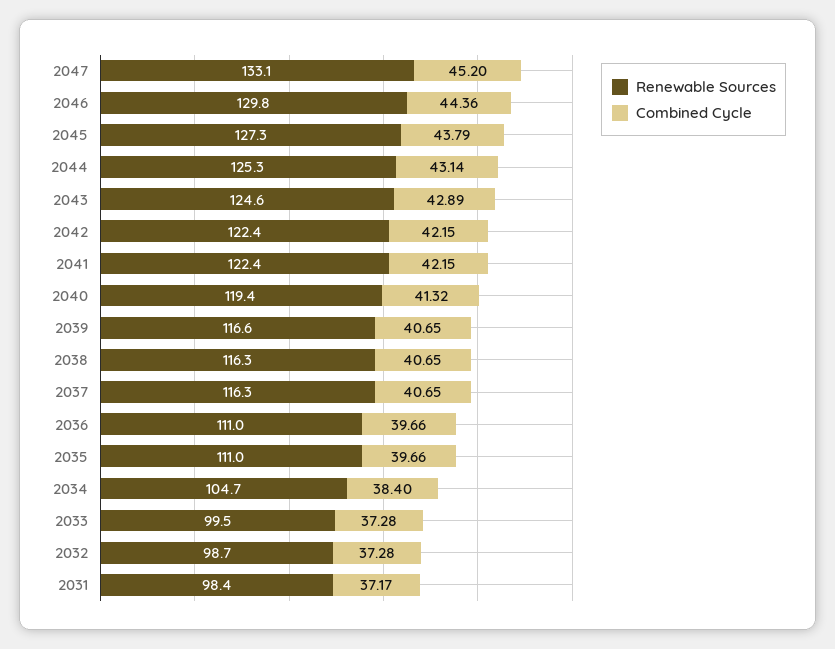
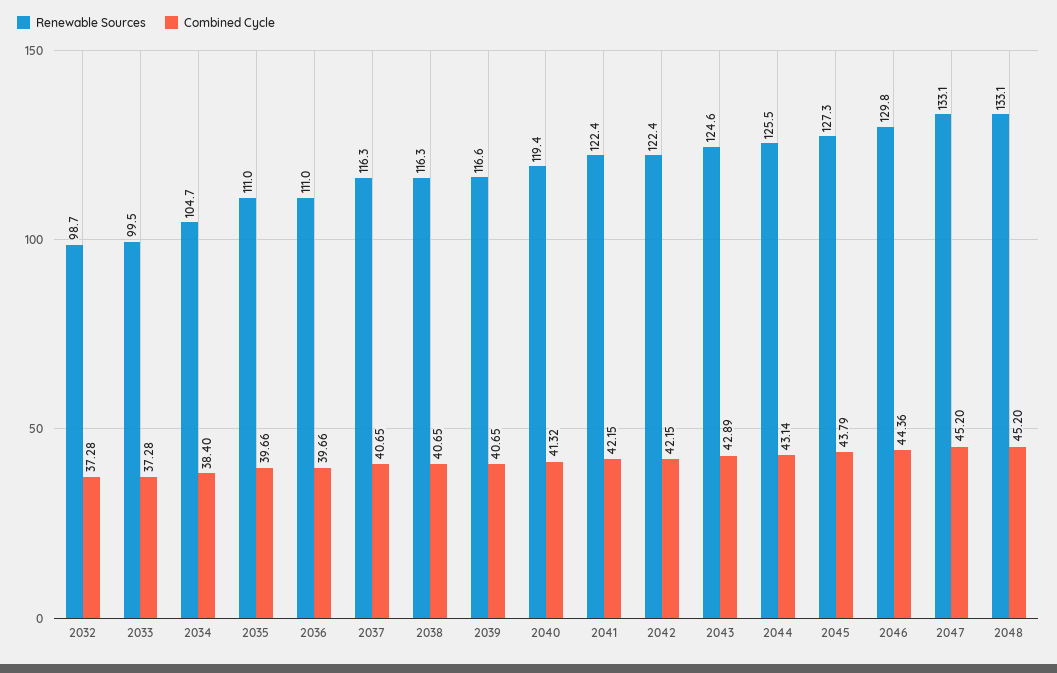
Renewable Sources, 2044: 125.3 -> 125.5
Renewable Sources, 2031: 98.4 -> none
Combined Cycle, 2031: 37.17 -> none
Renewable Sources, 2048: none -> 133.1
Combined Cycle, 2048: none -> 45.2

